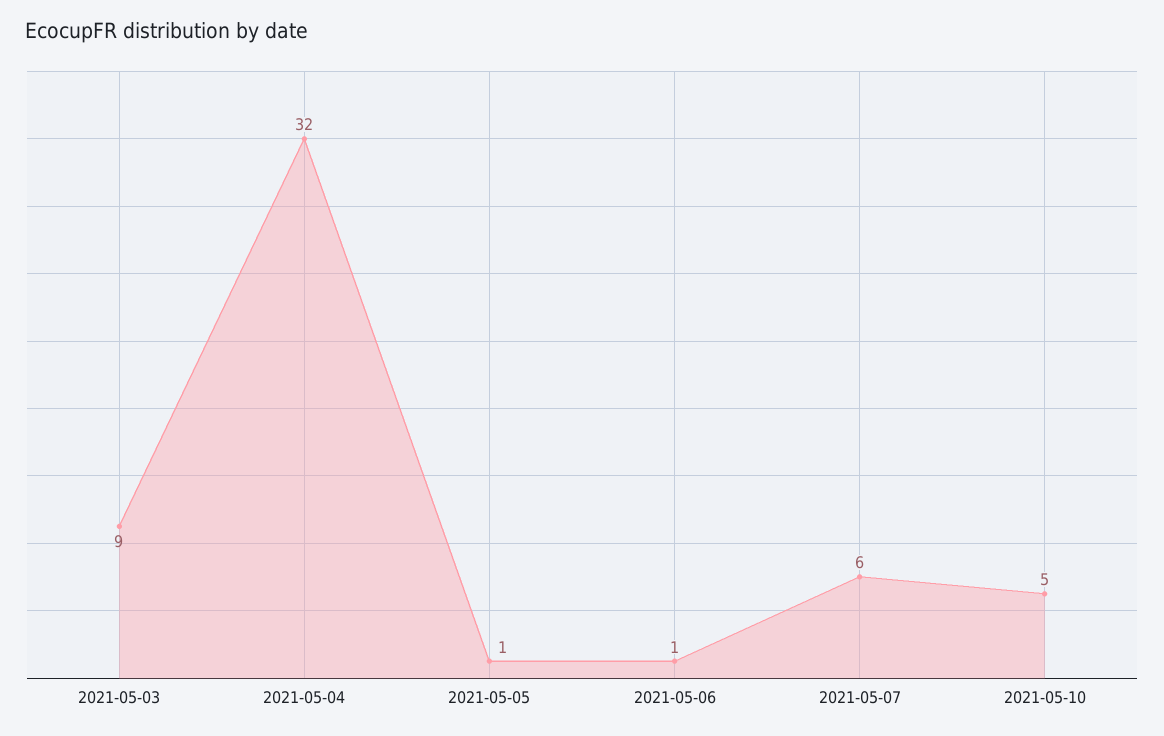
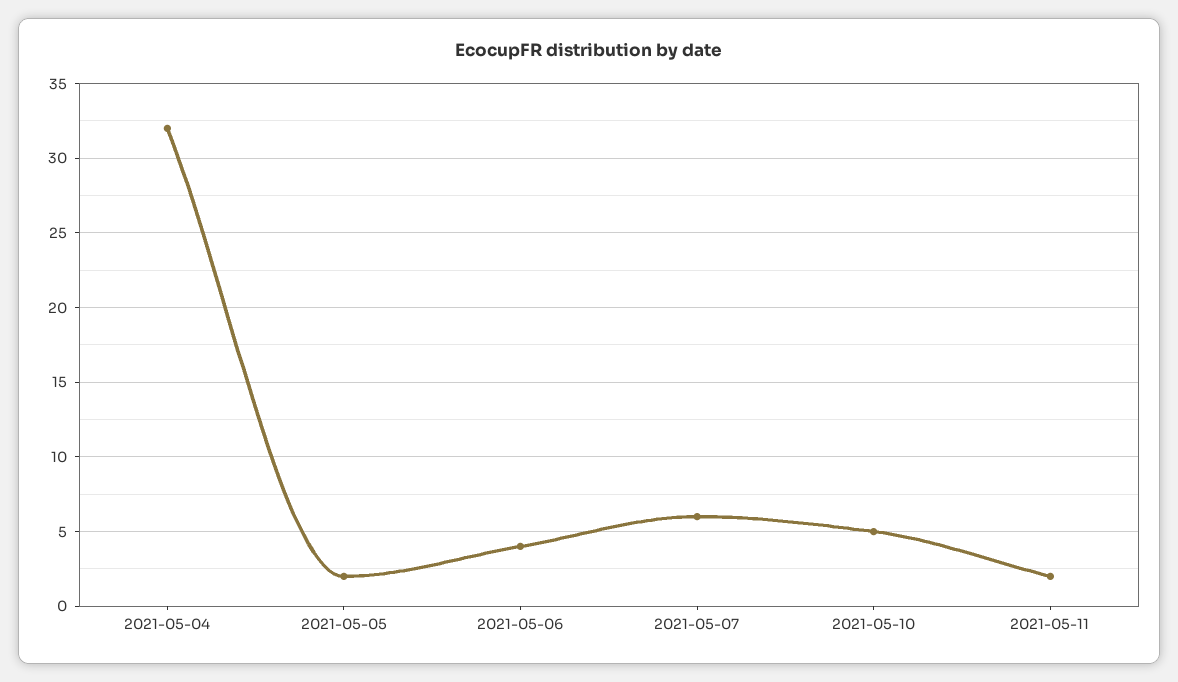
2021-05-03: 9 -> none
2021-05-05: 1 -> 2
2021-05-06: 1 -> 4
2021-05-11: none -> 2

